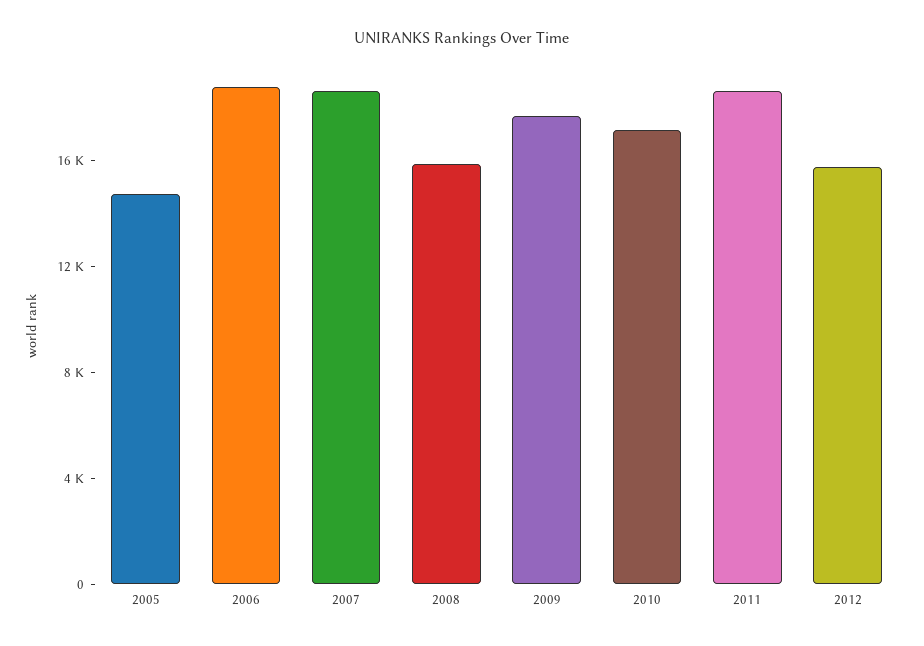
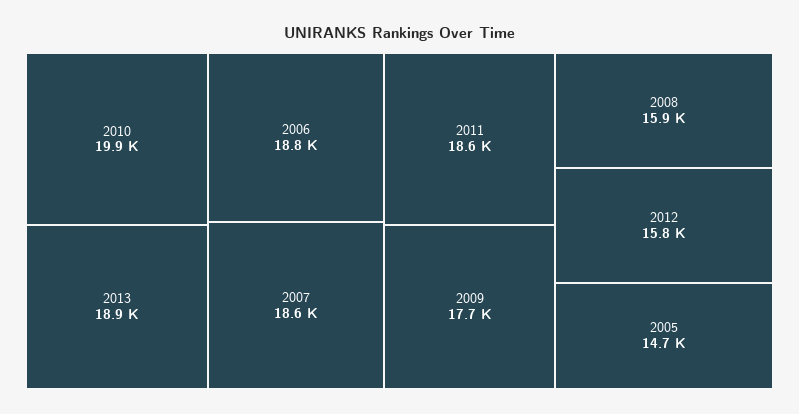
2010: 17000 -> 19900
2013: none -> 18900

